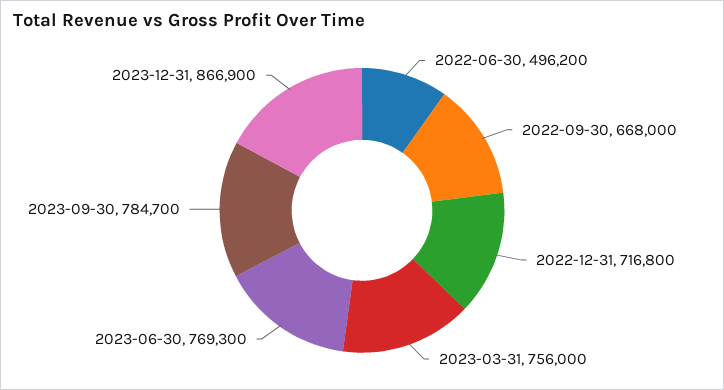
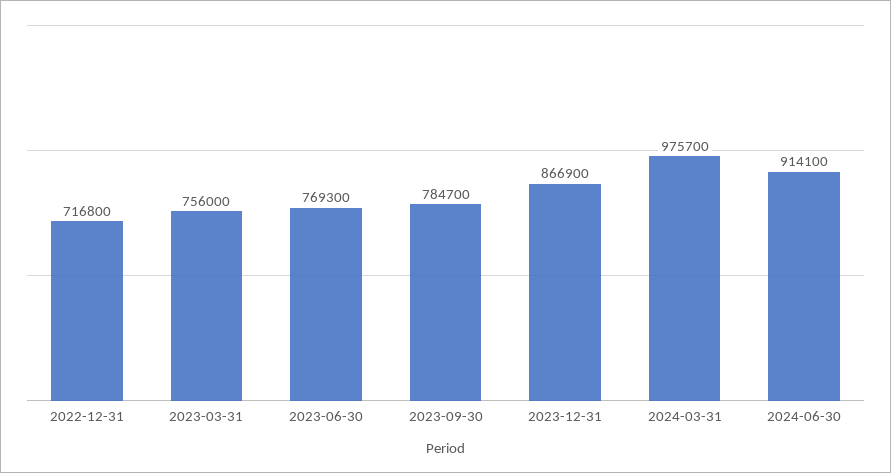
2022-06-30: 496200 -> none
2022-09-30: 668000 -> none
2024-03-31: none -> 975700
2024-06-30: none -> 914100

